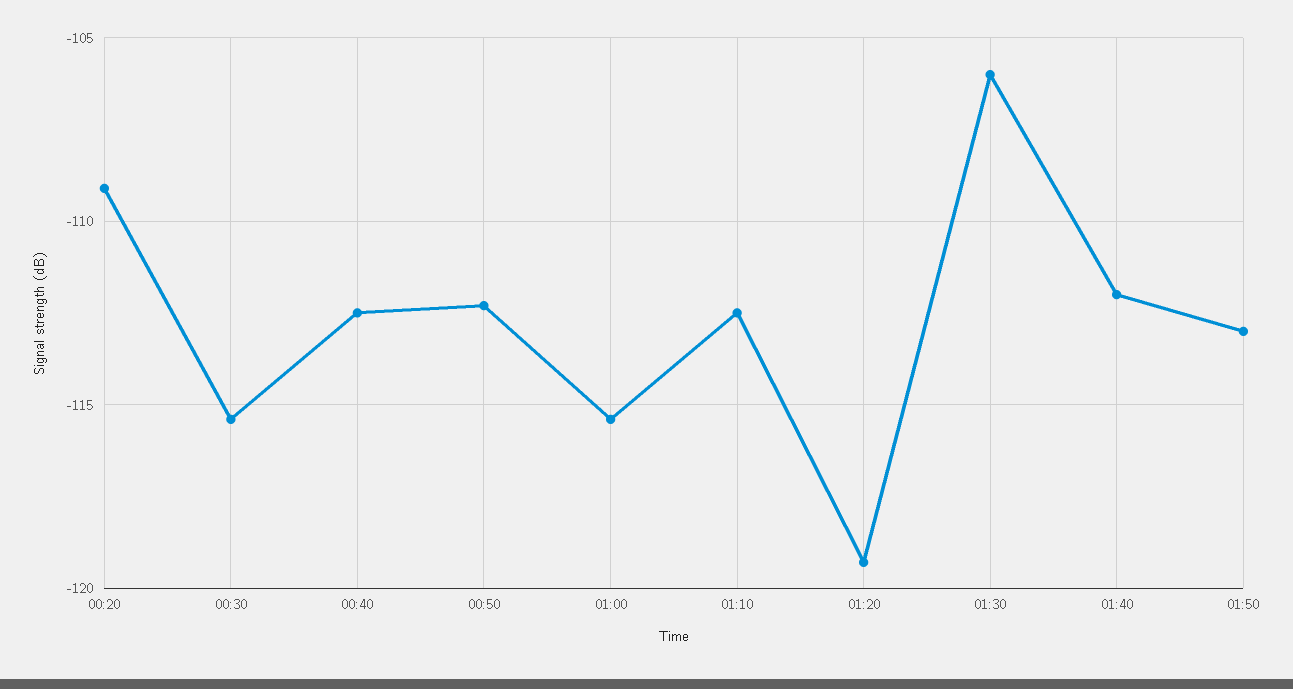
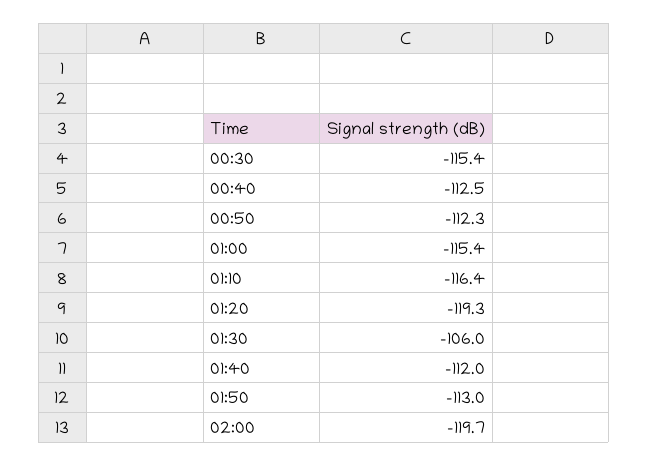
00:20: -109 -> none
01:10: -112.5 -> -116.4
02:00: none -> -119.7

